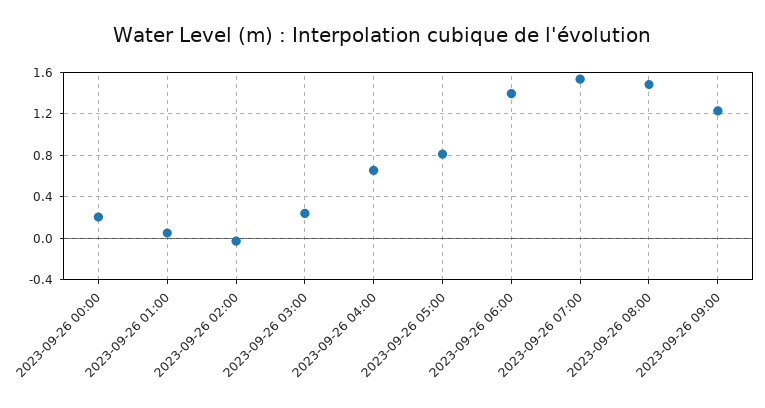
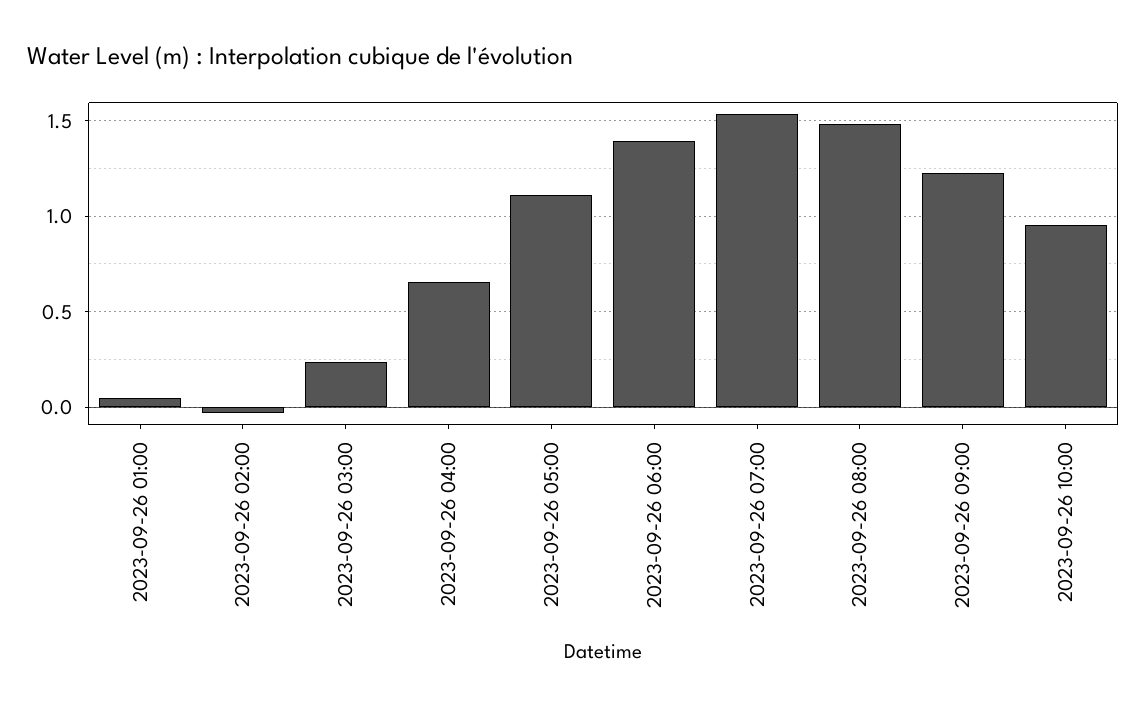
2023-09-26 00:00: 0.2 -> none
2023-09-26 05:00: 0.8 -> 1.1
2023-09-26 10:00: none -> 0.95

